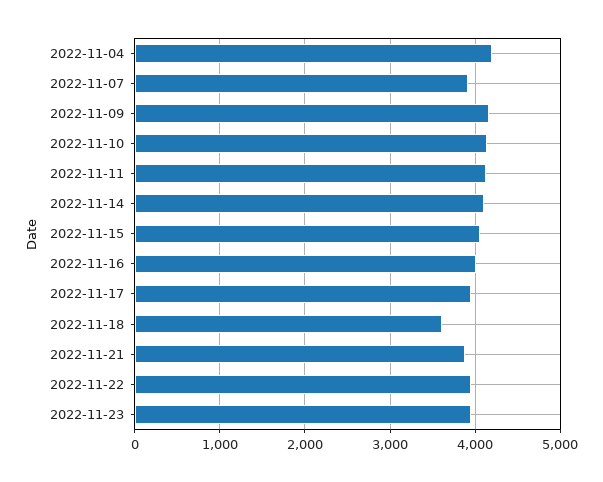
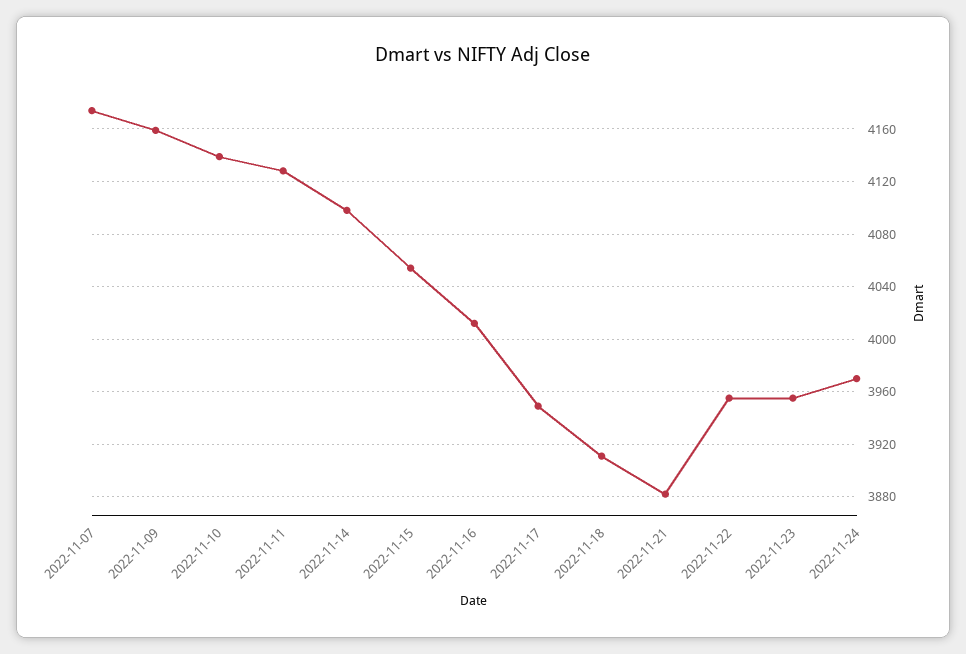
2022-11-04: 4200 -> none
2022-11-07: 3900 -> 4175
2022-11-18: 3600 -> 3910
2022-11-24: none -> 3970

